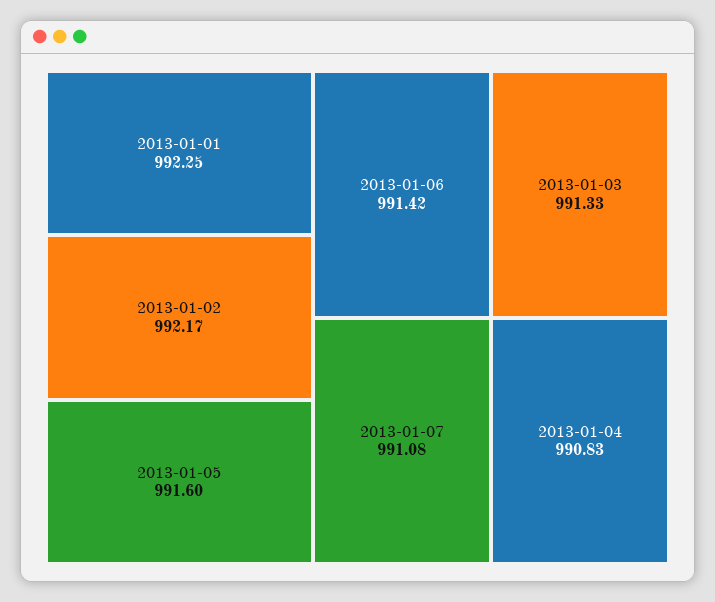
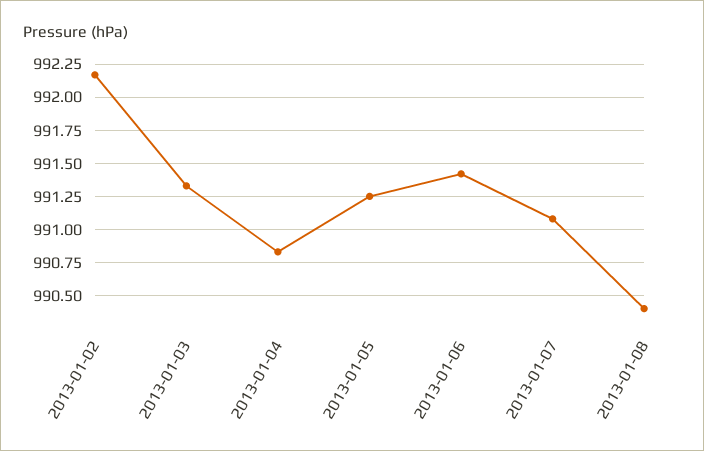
2013-01-01: 992.25 -> none
2013-01-05: 991.6 -> 991.25
2013-01-08: none -> 990.4

